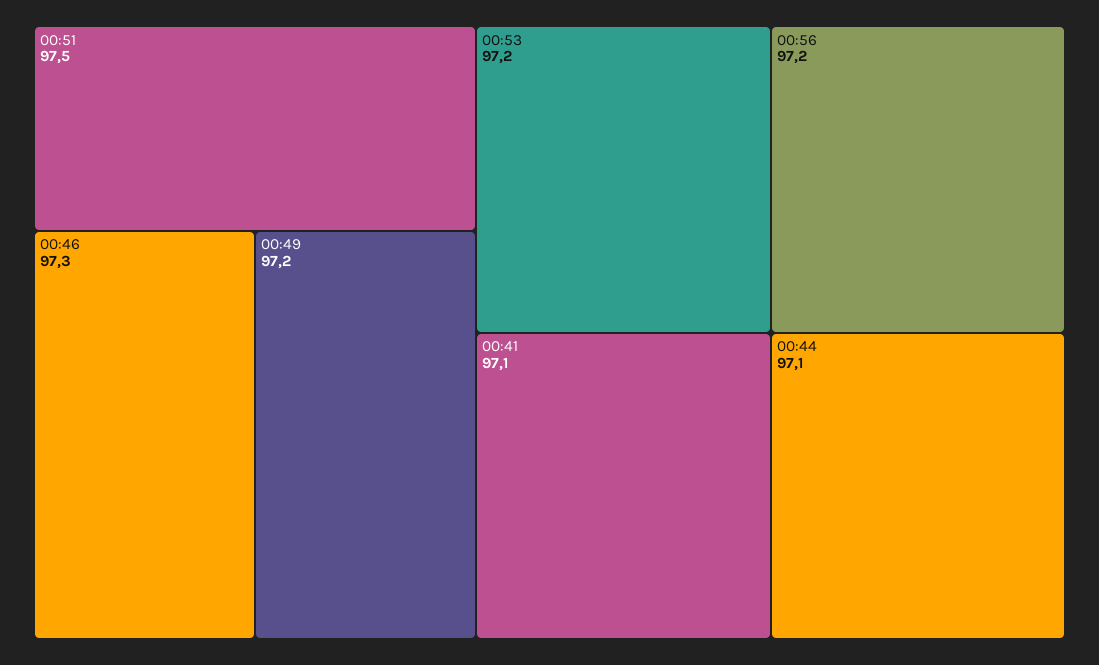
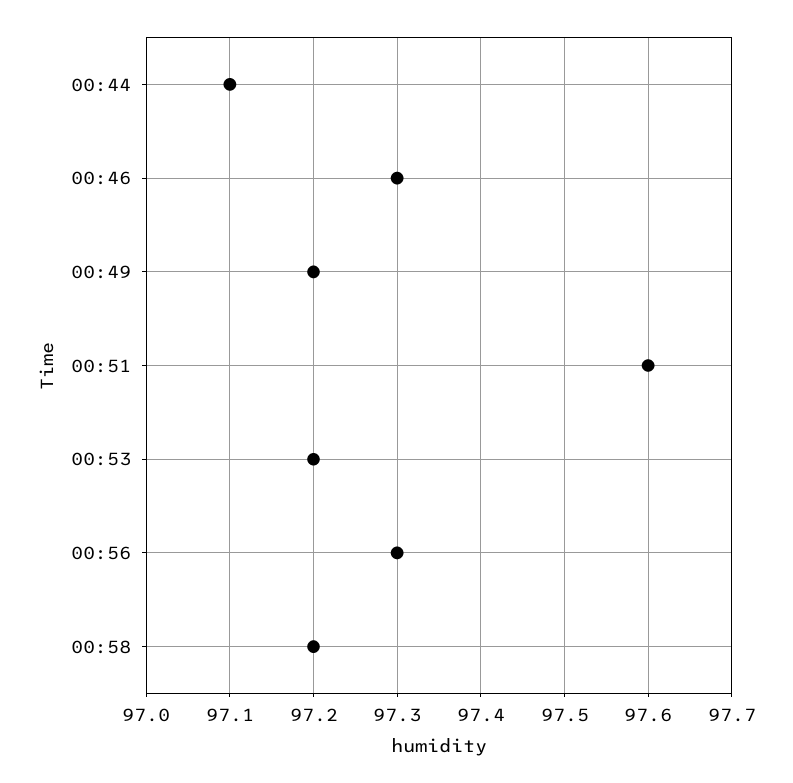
00:51: 97.5 -> 97.6
00:56: 97.2 -> 97.3
00:41: 97.1 -> none
00:58: none -> 97.2

